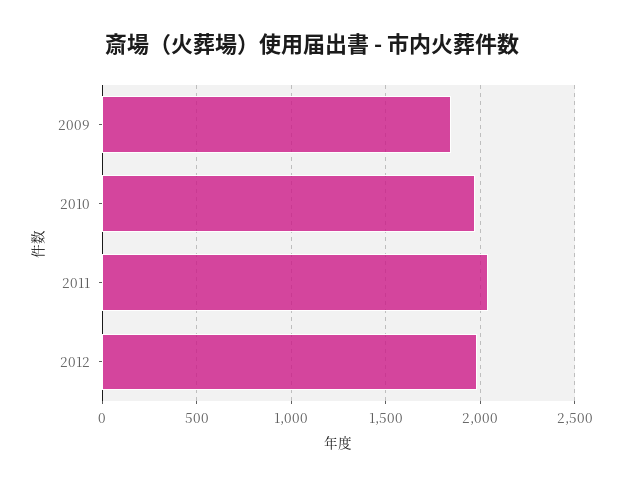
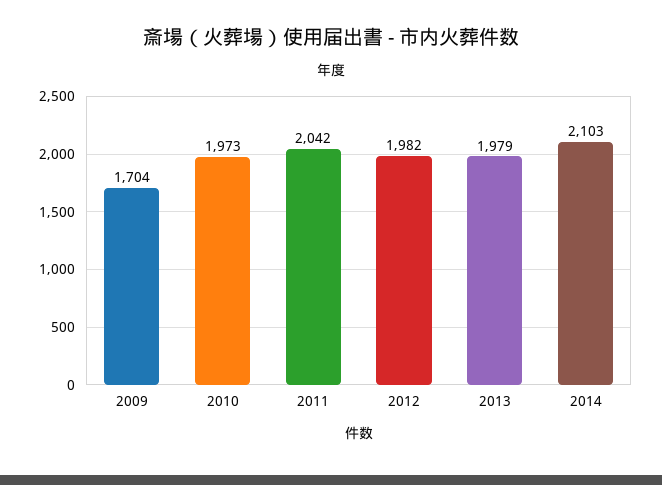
2009: 1850 -> 1704
2013: none -> 1979
2014: none -> 2103

